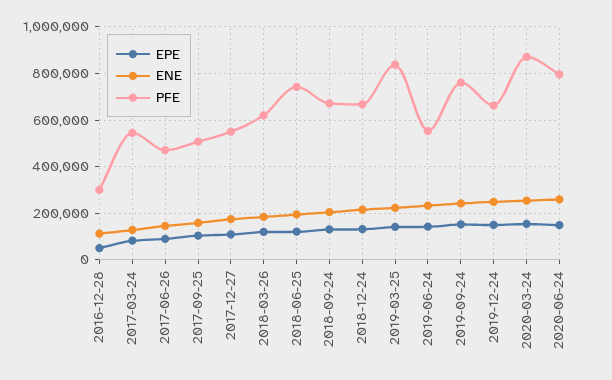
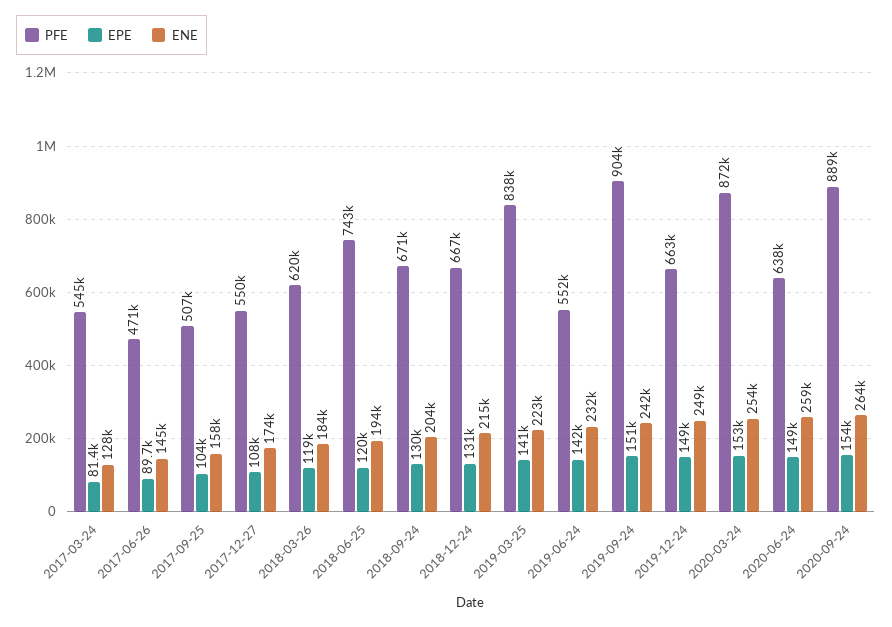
EPE, 2016-12-28: 50000 -> none
ENE, 2016-12-28: 100000 -> none
PFE, 2016-12-28: 300000 -> none
PFE, 2019-09-24: 750000 -> 904000
PFE, 2020-06-24: 800000 -> 638000
PFE, 2020-09-24: none -> 889000
EPE, 2020-09-24: none -> 154000
ENE, 2020-09-24: none -> 264000

